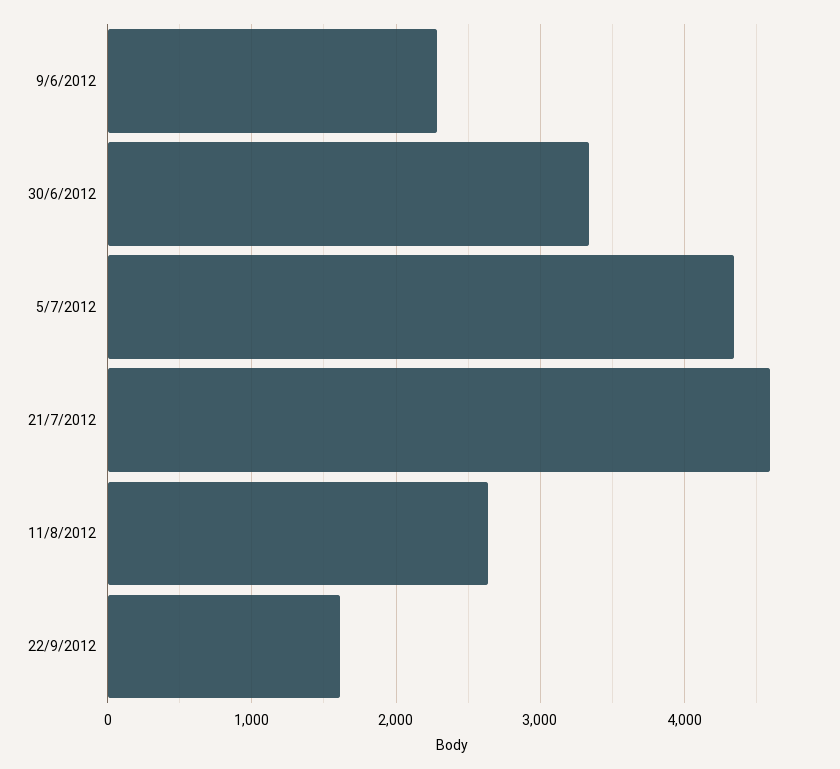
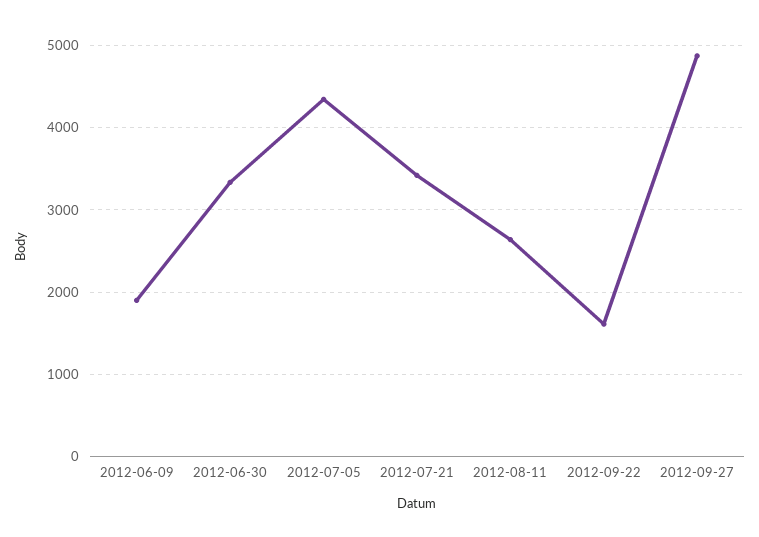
9/6/2012: 2300 -> 1900
21/7/2012: 4600 -> 3400
2012-09-27: none -> 4900

